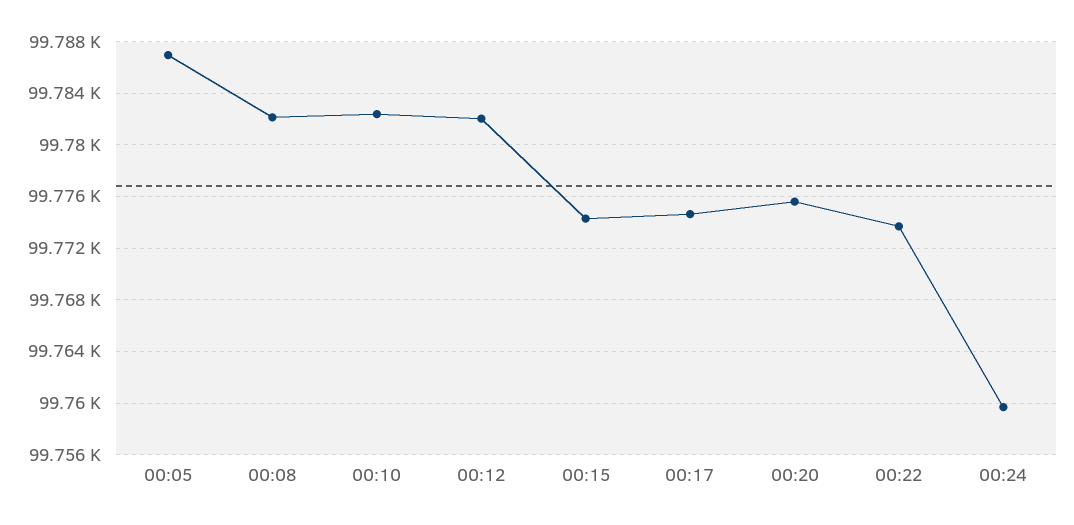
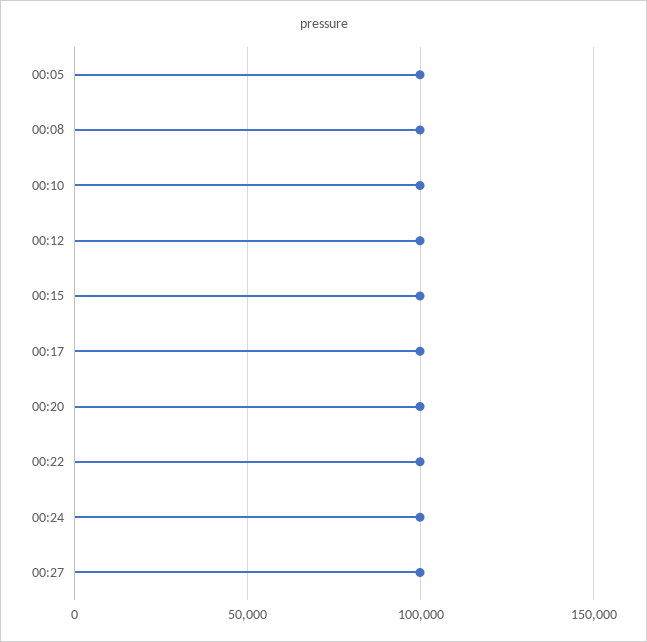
00:27: none -> 100000

